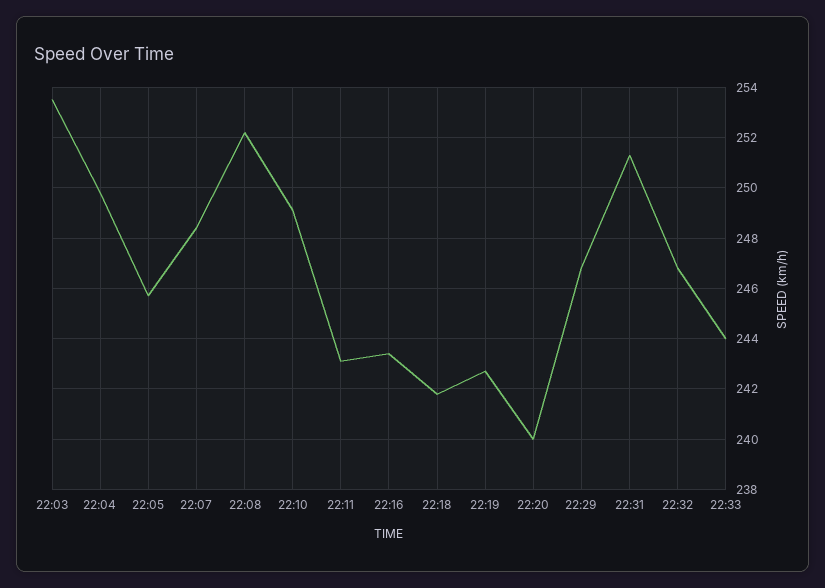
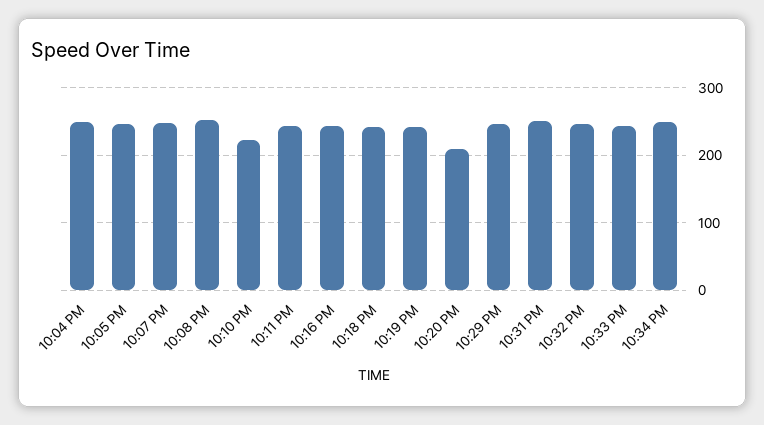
22:03: 253.5 -> none
22:10: 249 -> 220
22:20: 240 -> 210
10:34 PM: none -> 250

